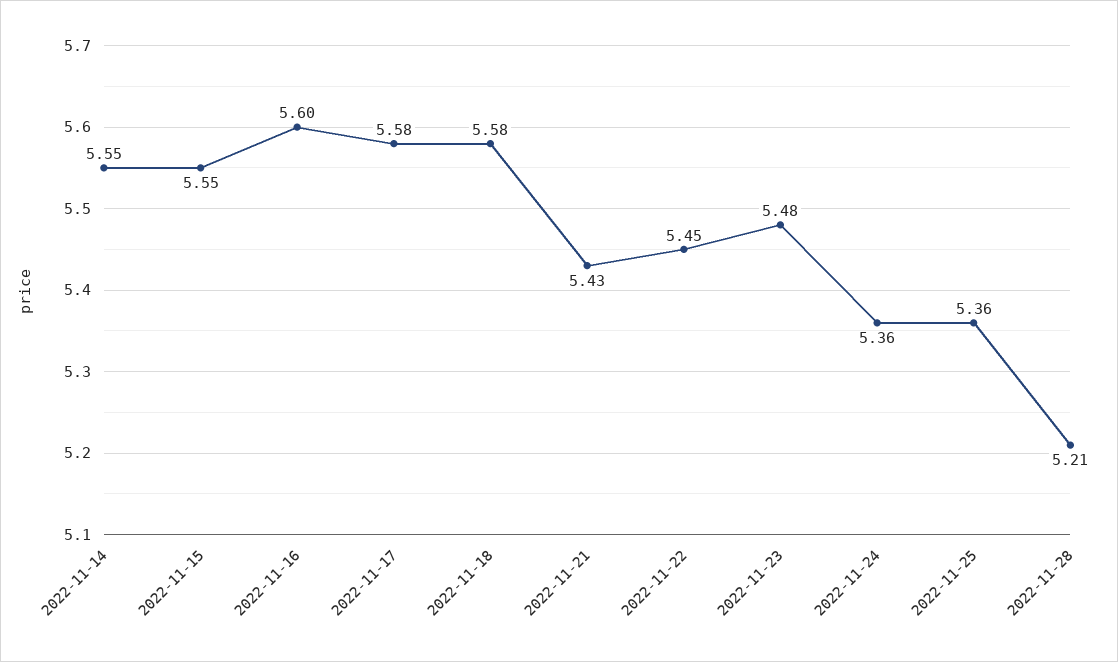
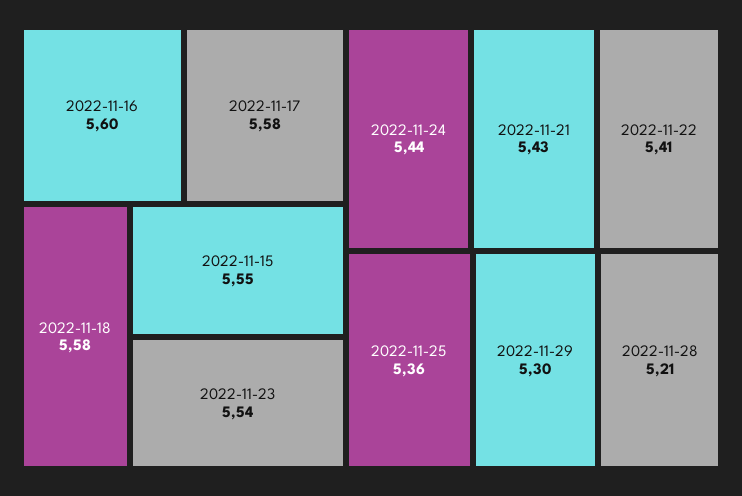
2022-11-14: 5.55 -> none
2022-11-22: 5.45 -> 5.41
2022-11-23: 5.48 -> 5.54
2022-11-24: 5.36 -> 5.44
2022-11-29: none -> 5.3

